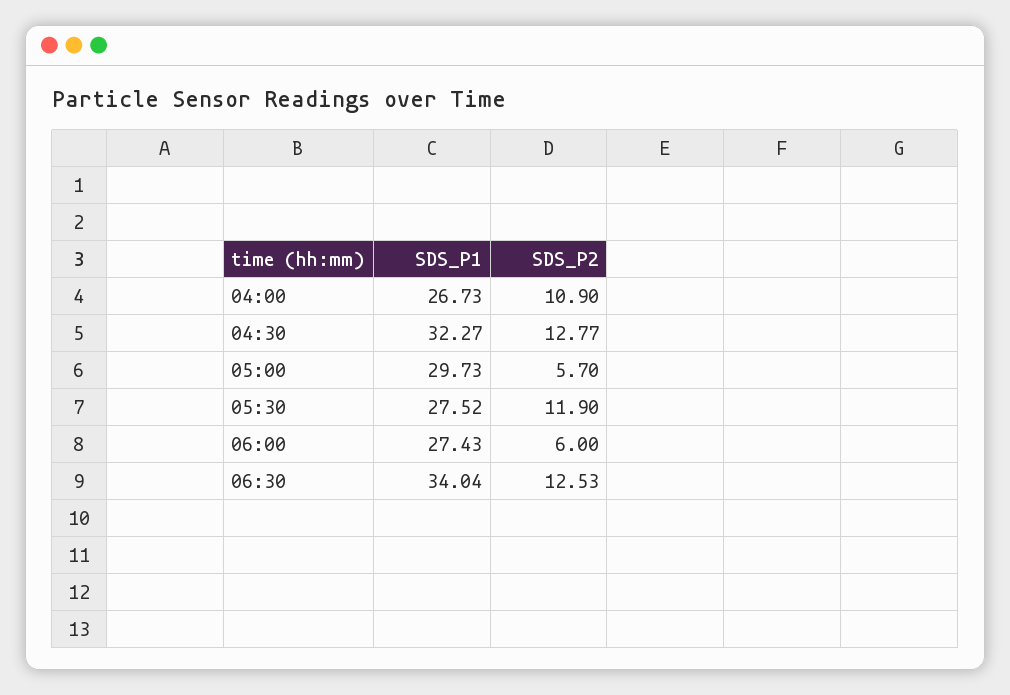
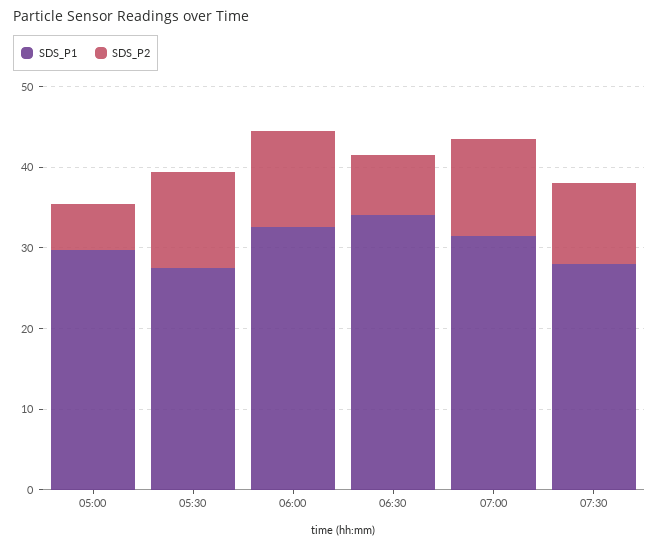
SDS_P1, 04:00: 26.73 -> none
SDS_P2, 04:00: 10.9 -> none
SDS_P1, 04:30: 32.27 -> none
SDS_P2, 04:30: 12.77 -> none
SDS_P1, 06:00: 27.43 -> 32
SDS_P2, 06:00: 6 -> 12
SDS_P2, 06:30: 12.53 -> 8
SDS_P1, 07:00: none -> 32
SDS_P2, 07:00: none -> 12
SDS_P1, 07:30: none -> 28
SDS_P2, 07:30: none -> 10

